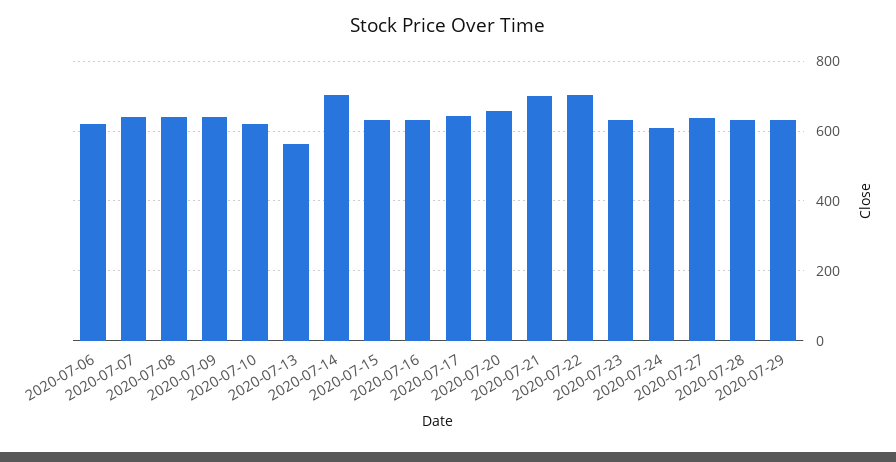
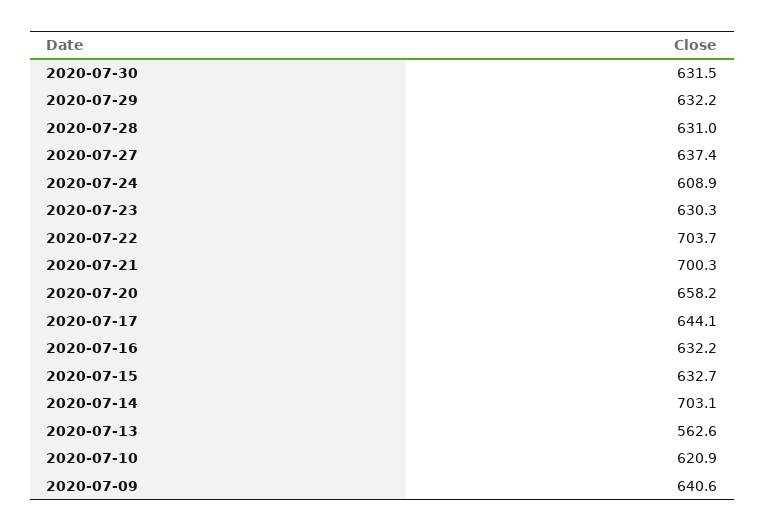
2020-07-06: 620 -> none
2020-07-07: 640 -> none
2020-07-08: 640 -> none
2020-07-30: none -> 631.5

